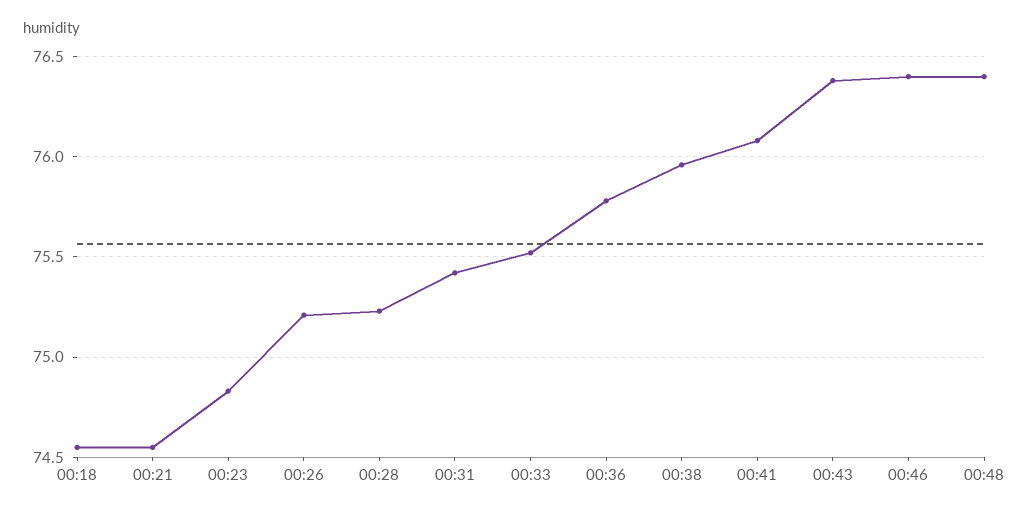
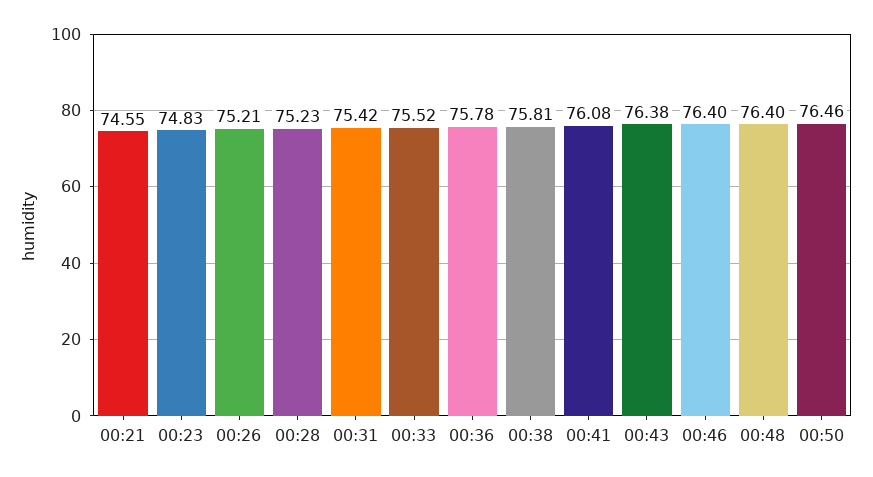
00:18: 74.55 -> none
00:38: 75.95 -> 75.81
00:50: none -> 76.46

